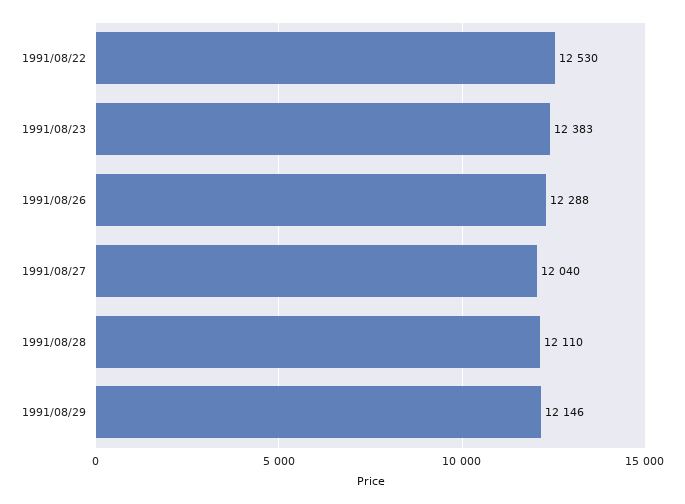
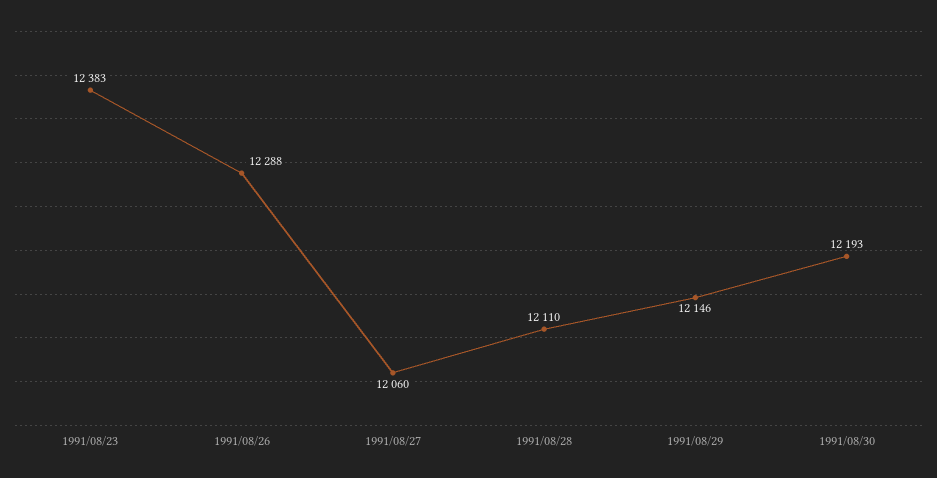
1991/08/22: 12530 -> none
1991/08/27: 12040 -> 12060
1991/08/30: none -> 12193

